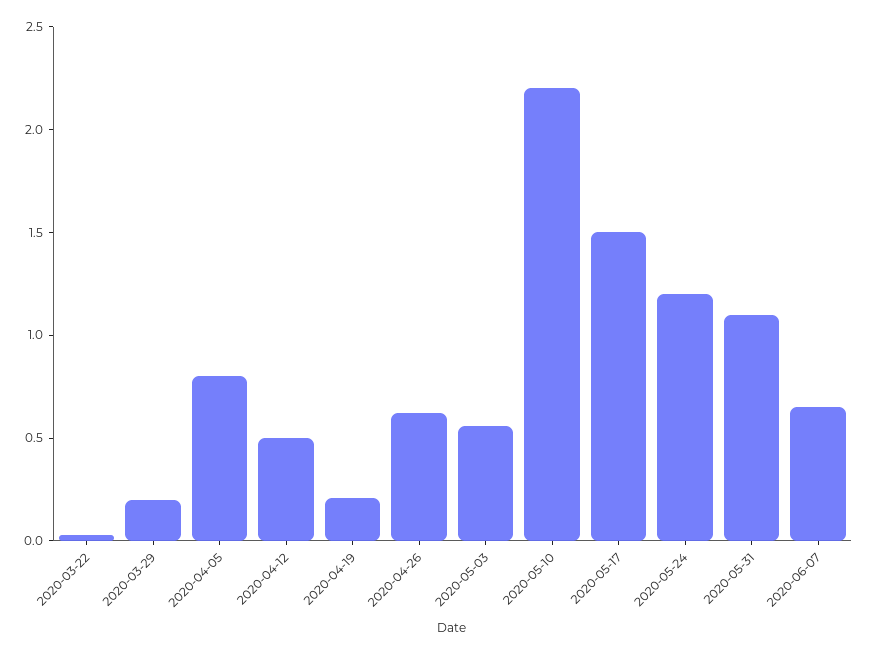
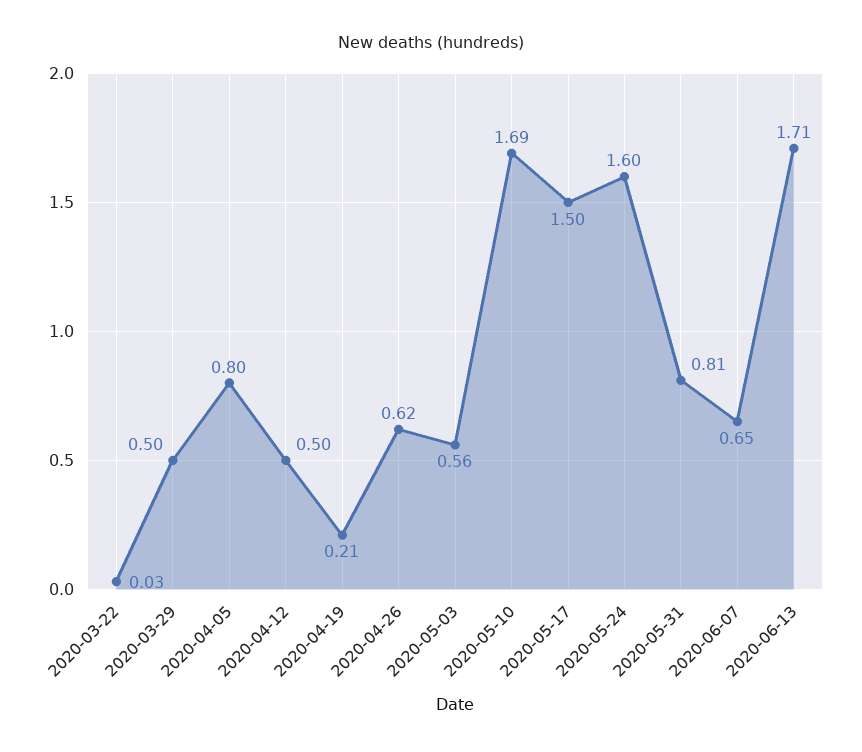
2020-03-29: 0.2 -> 0.5
2020-05-10: 2.2 -> 1.69
2020-05-24: 1.2 -> 1.6
2020-05-31: 1.1 -> 0.81
2020-06-13: none -> 1.71

